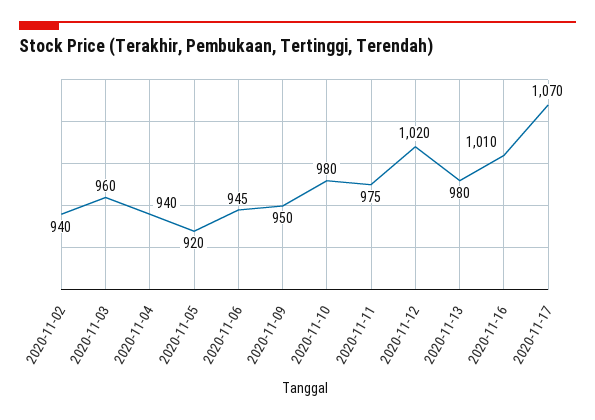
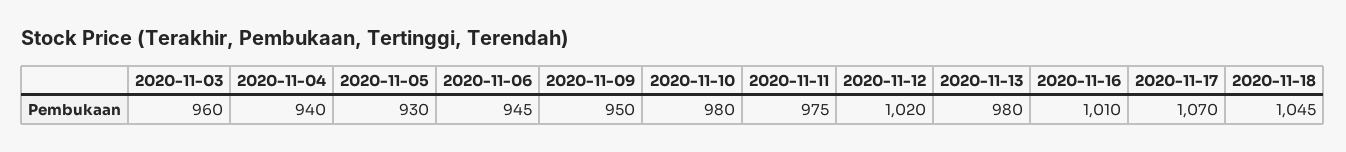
2020-11-02: 940 -> none
2020-11-05: 920 -> 930
2020-11-18: none -> 1045

